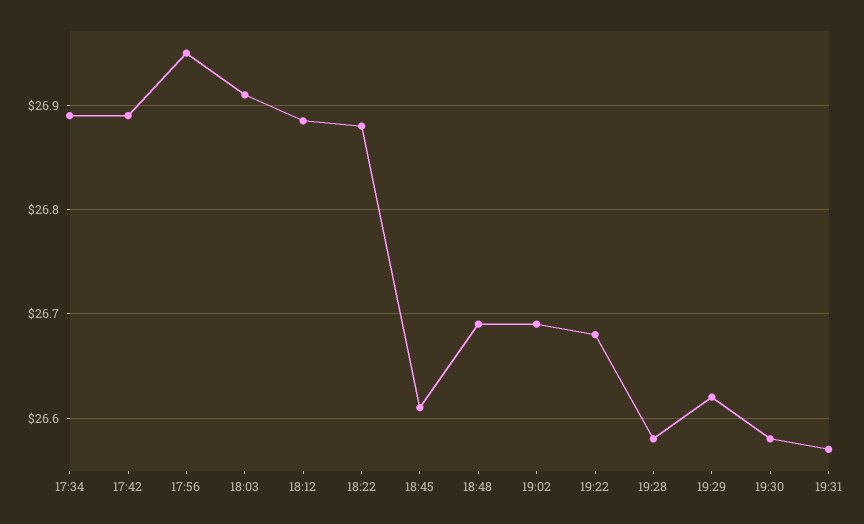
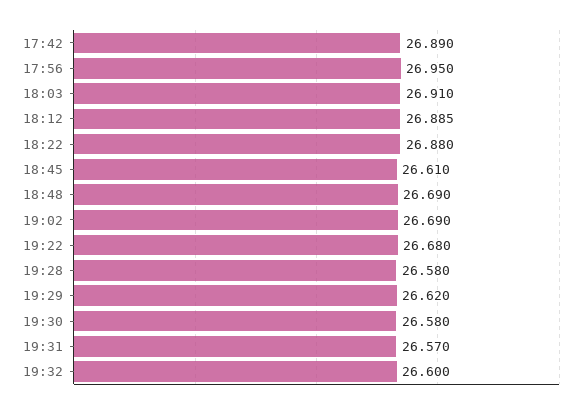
17:34: 26.89 -> none
19:32: none -> 26.6

